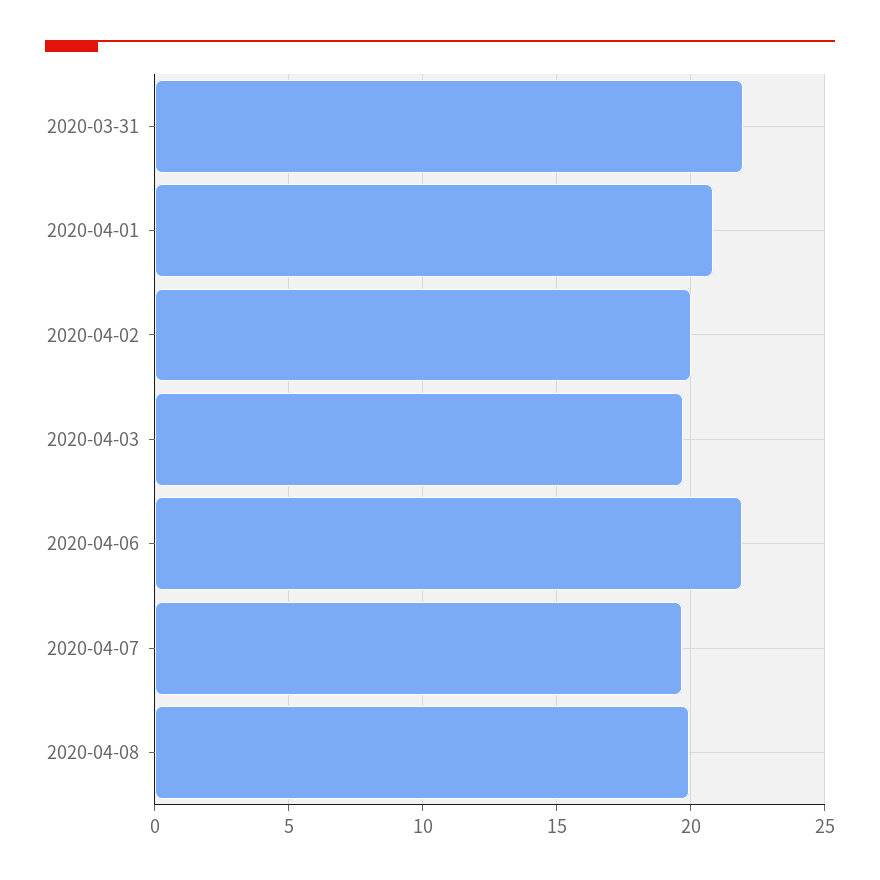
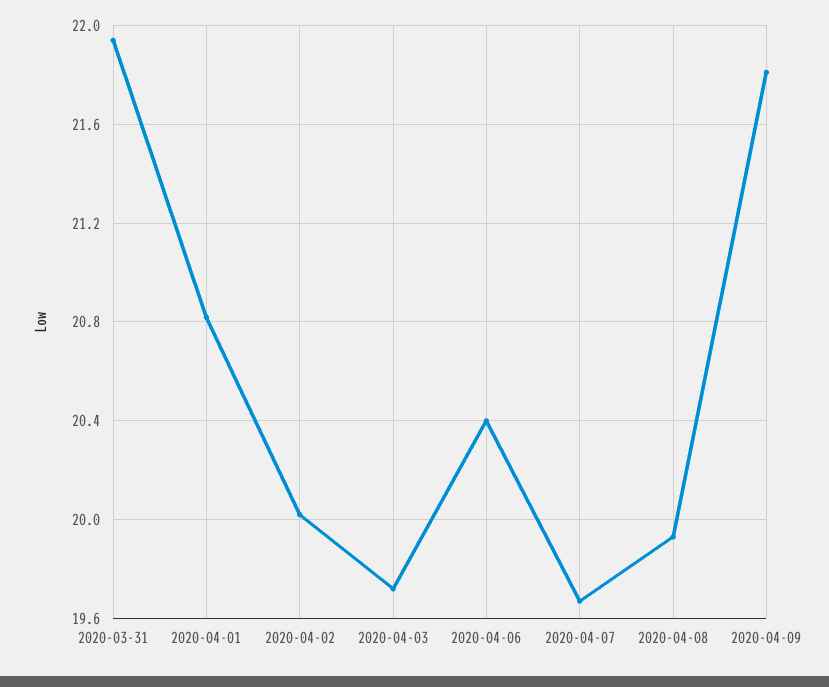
2020-04-06: 22 -> 20.4
2020-04-09: none -> 21.8

